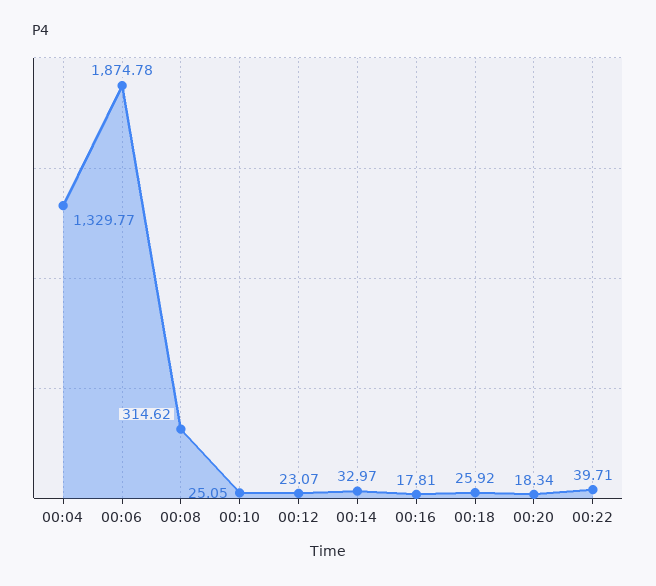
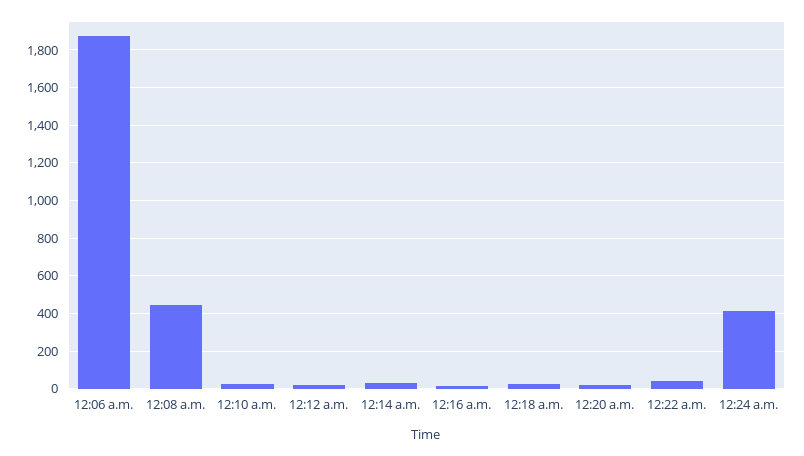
00:04: 1329.77 -> none
00:08: 314.62 -> 450
12:24 a.m.: none -> 400

